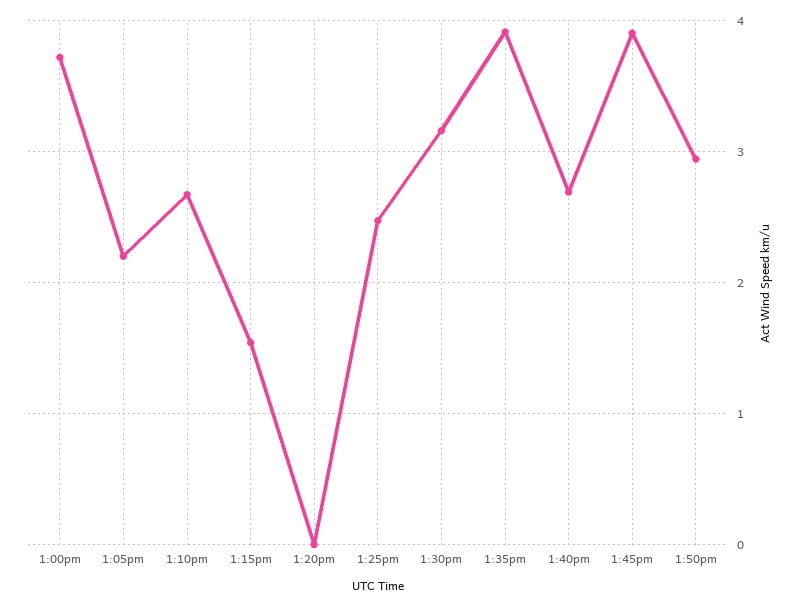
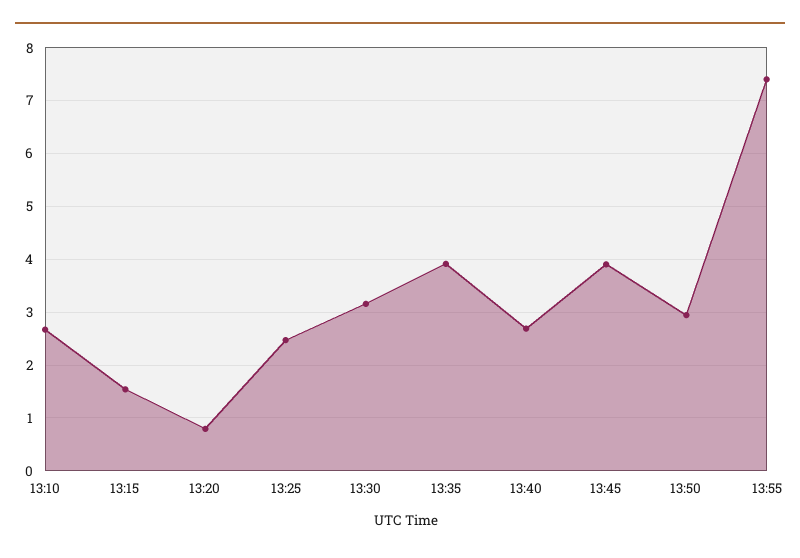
1:00pm: 3.7 -> none
1:05pm: 2.2 -> none
1:20pm: 0 -> 0.8
13:55: none -> 7.4

